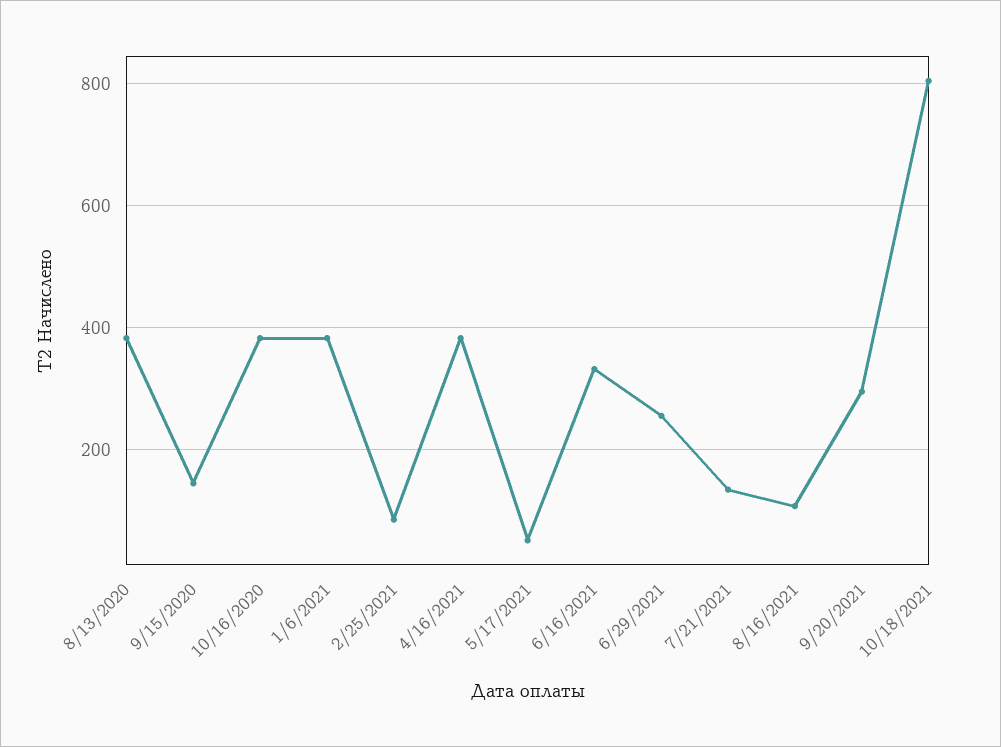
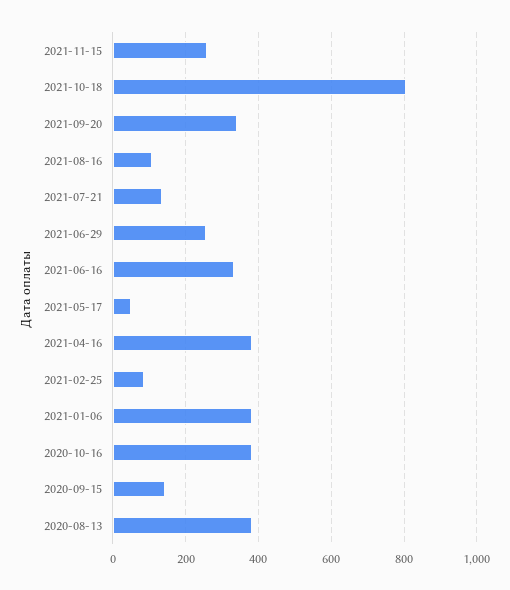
9/20/2021: 300 -> 340
2021-11-15: none -> 260

